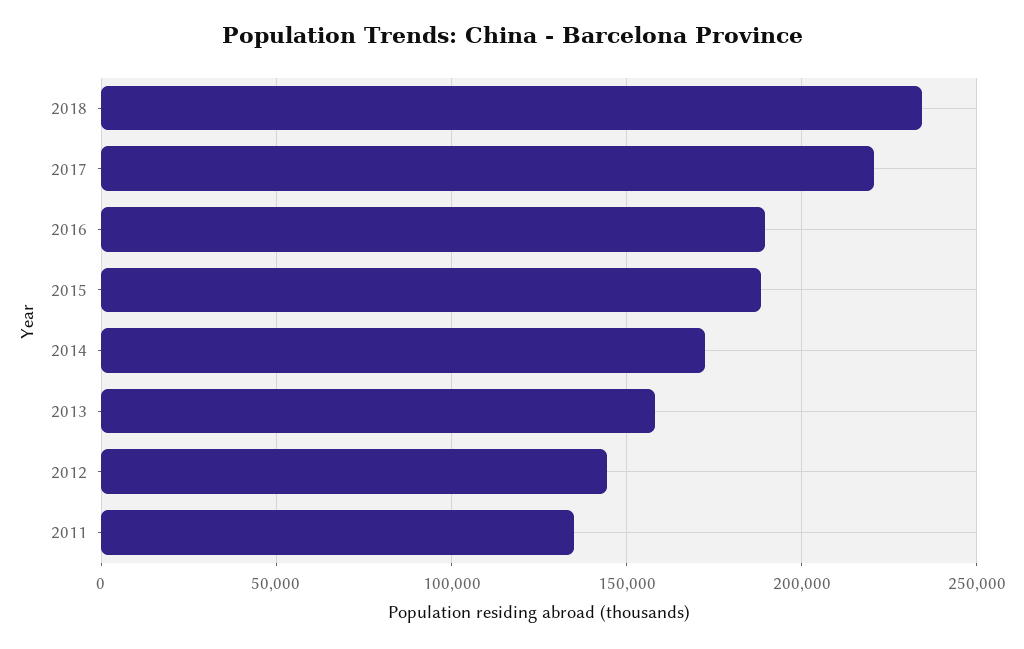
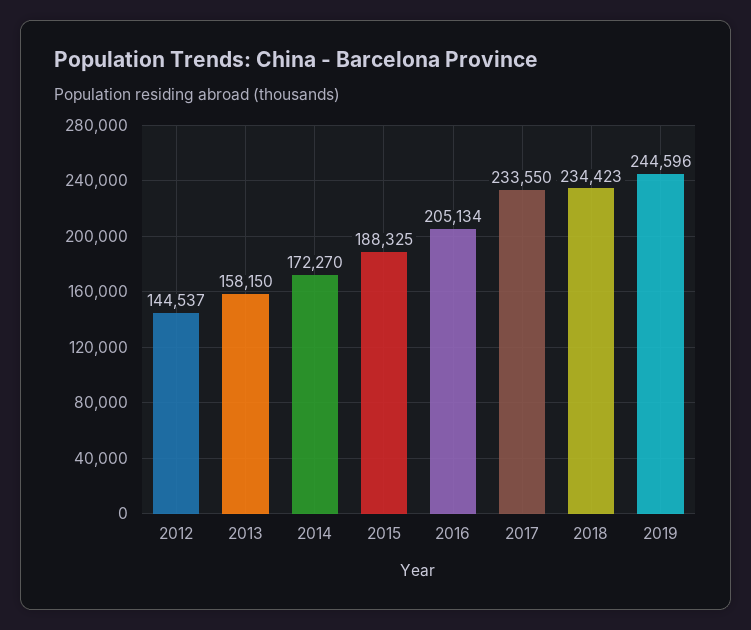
2017: 220000 -> 233550
2016: 190000 -> 205134
2011: 135000 -> none
2019: none -> 244596

